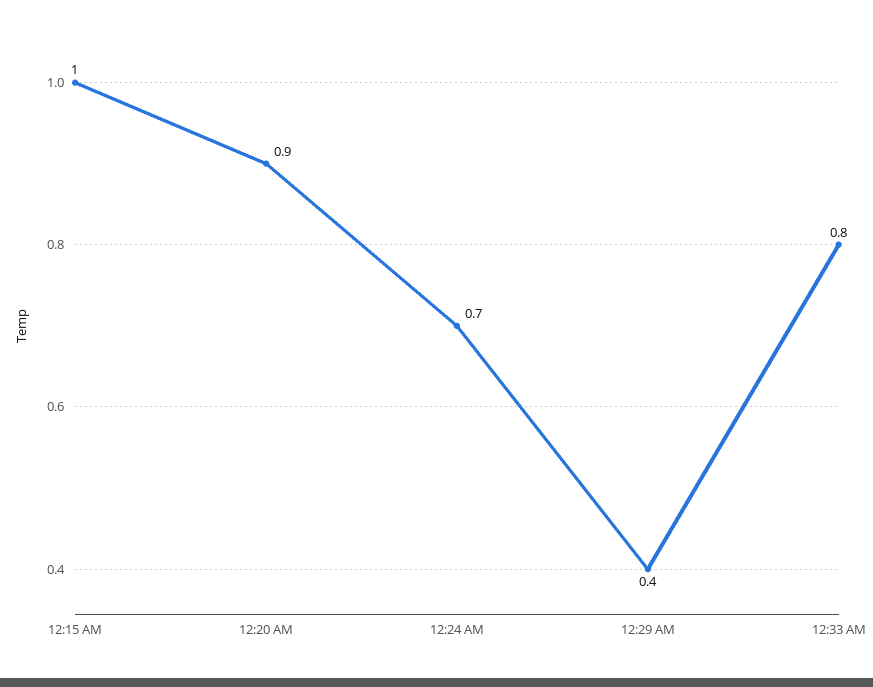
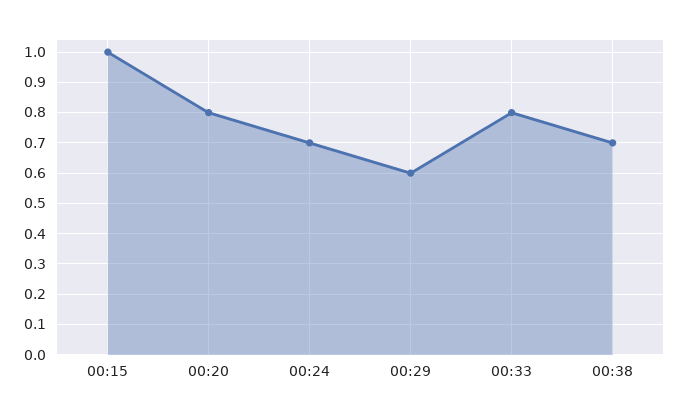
12:20 AM: 0.9 -> 0.8
12:29 AM: 0.4 -> 0.6
00:38: none -> 0.7

